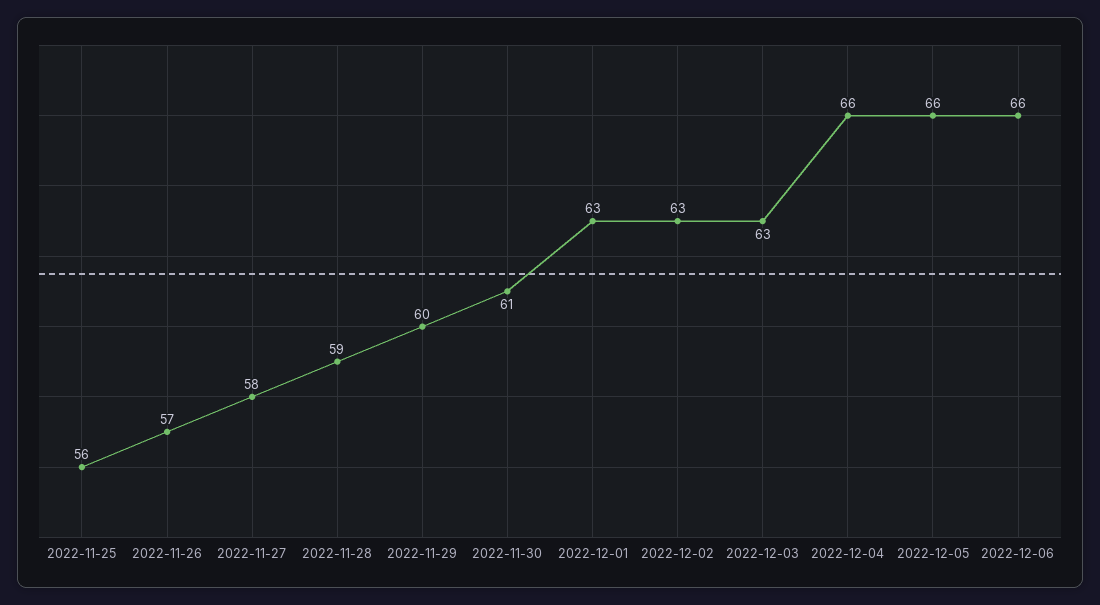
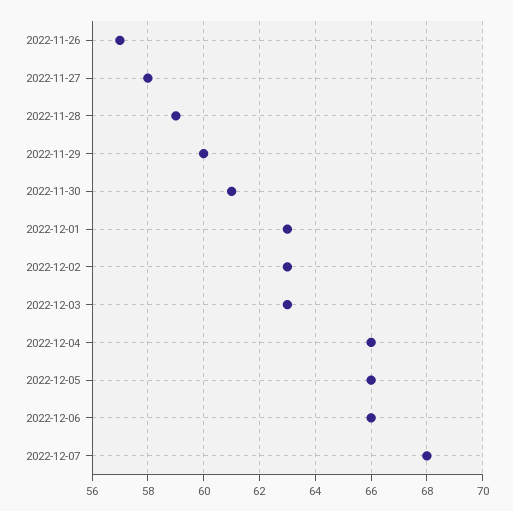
2022-11-25: 56 -> none
2022-12-07: none -> 68

